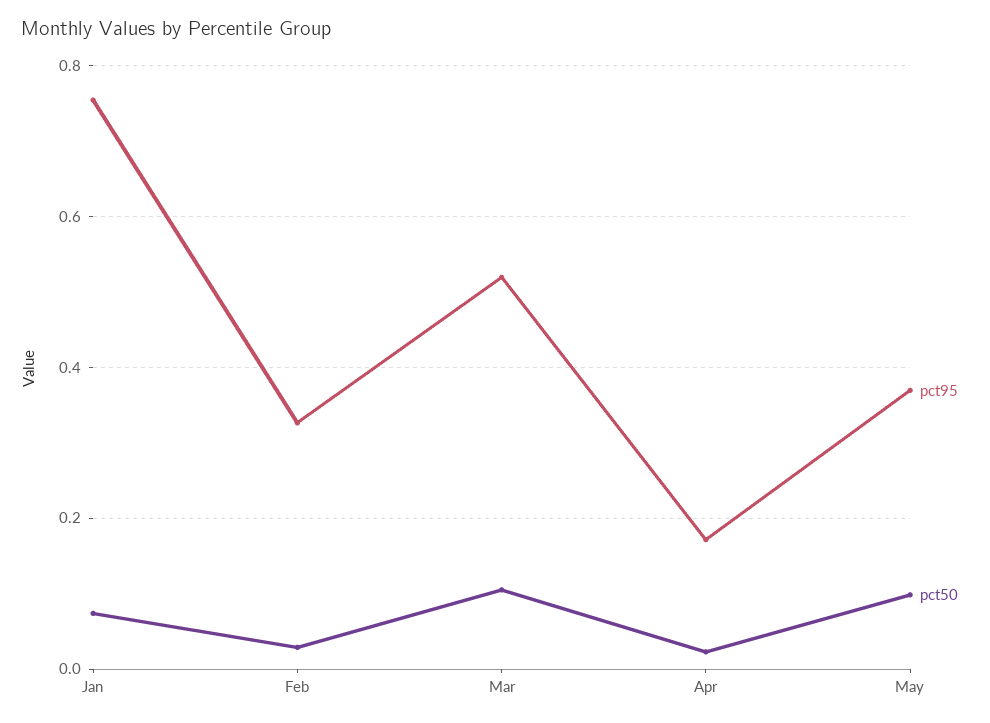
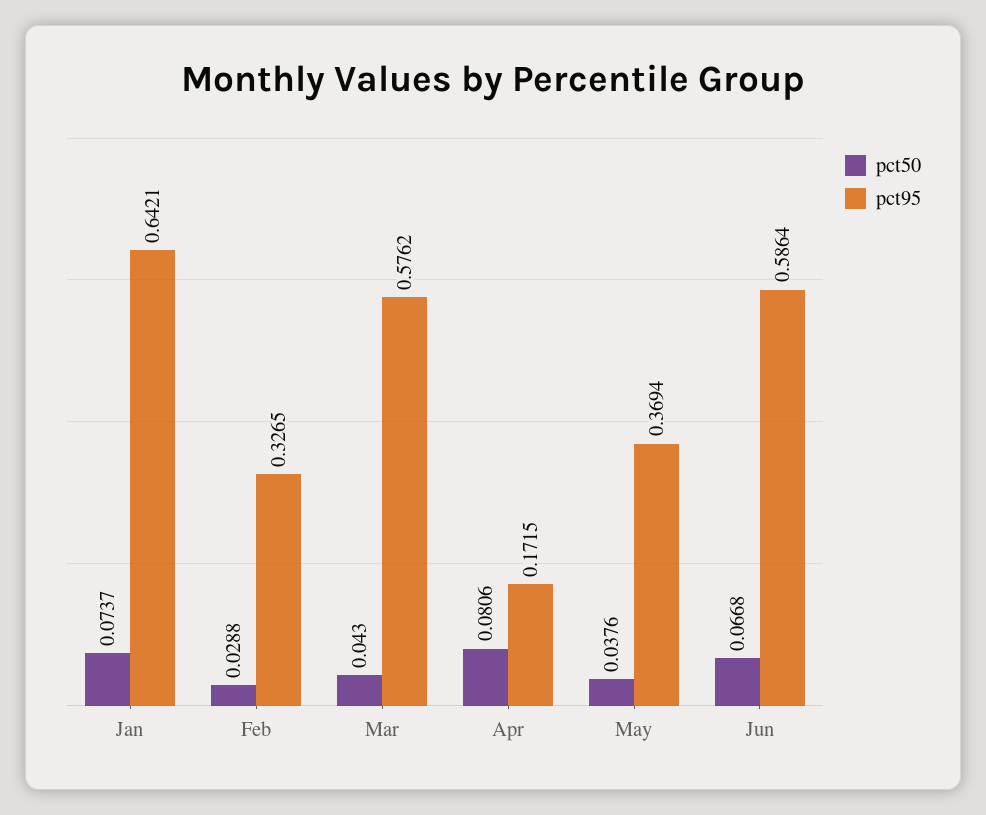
pct95, Jan: 0.76 -> 0.6421
pct95, Mar: 0.52 -> 0.5762
pct50, Mar: 0.1 -> 0.043
pct50, Apr: 0.02 -> 0.0806
pct50, May: 0.1 -> 0.0376
pct50, Jun: none -> 0.0668
pct95, Jun: none -> 0.5864

